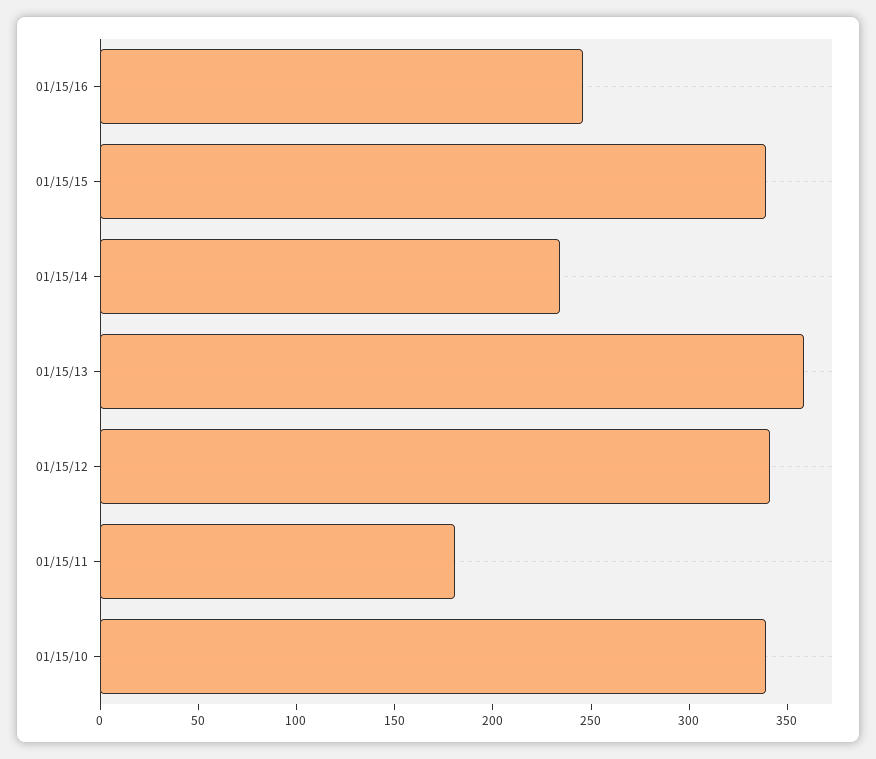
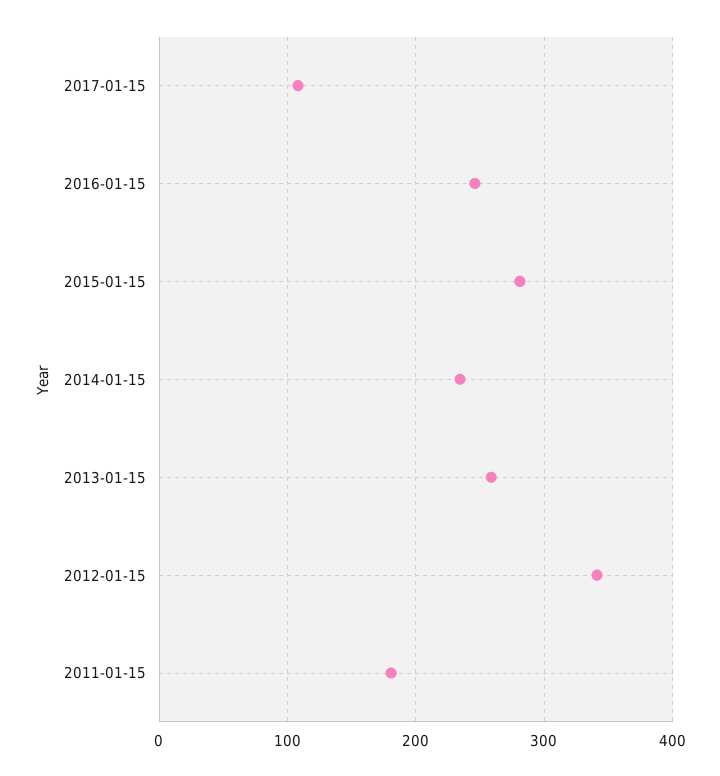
01/15/15: 340 -> 280
01/15/13: 360 -> 260
01/15/10: 340 -> none
2017-01-15: none -> 110

